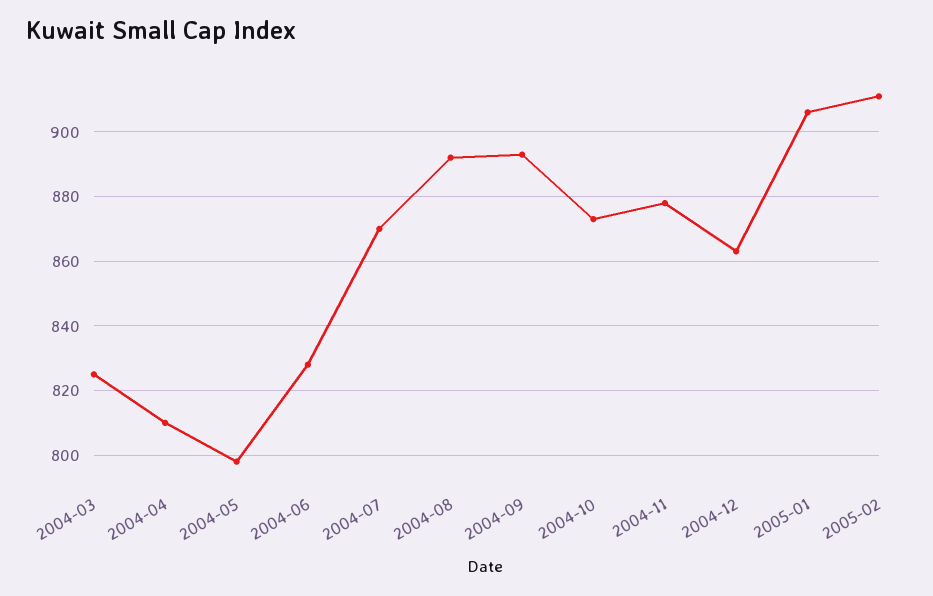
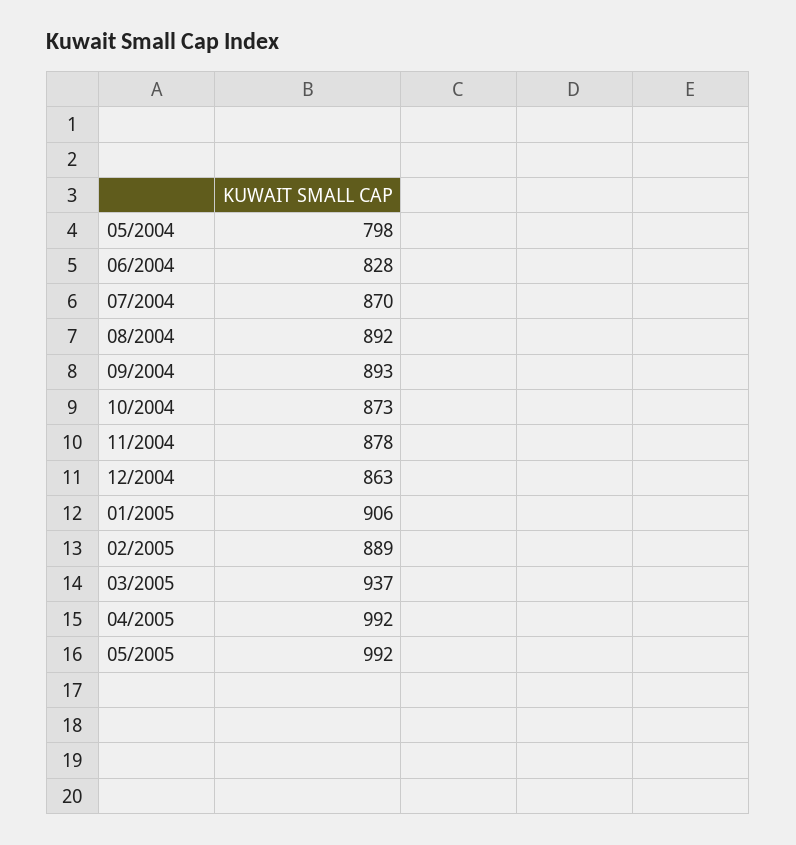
2004-03: 825 -> none
2004-04: 810 -> none
2005-02: 910 -> 889
03/2005: none -> 937
04/2005: none -> 992
05/2005: none -> 992

